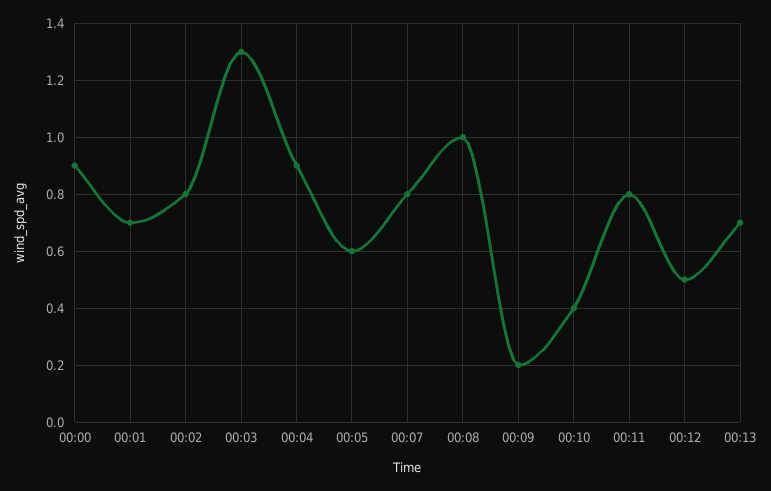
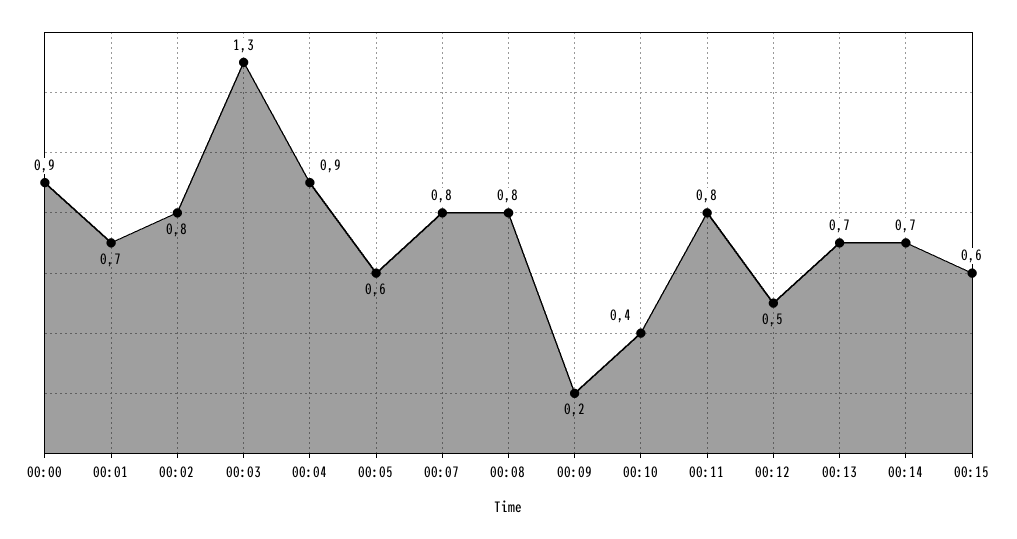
00:08: 1 -> 0.8
00:14: none -> 0.7
00:15: none -> 0.6

